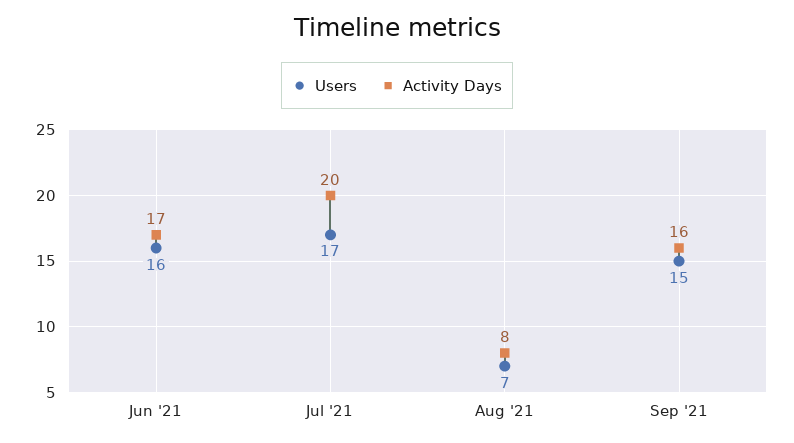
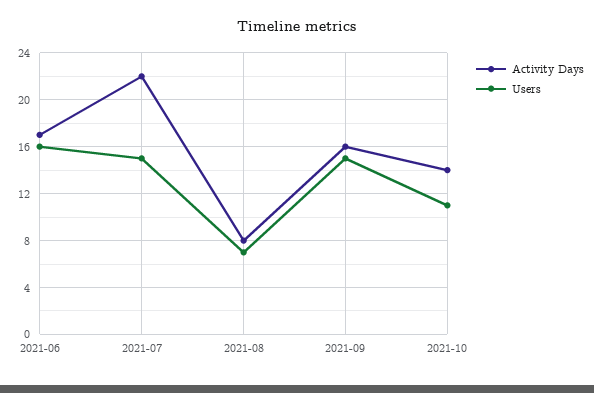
Users, Jul '21: 17 -> 15
Activity Days, Jul '21: 20 -> 22
Activity Days, 2021-10: none -> 14
Users, 2021-10: none -> 11

